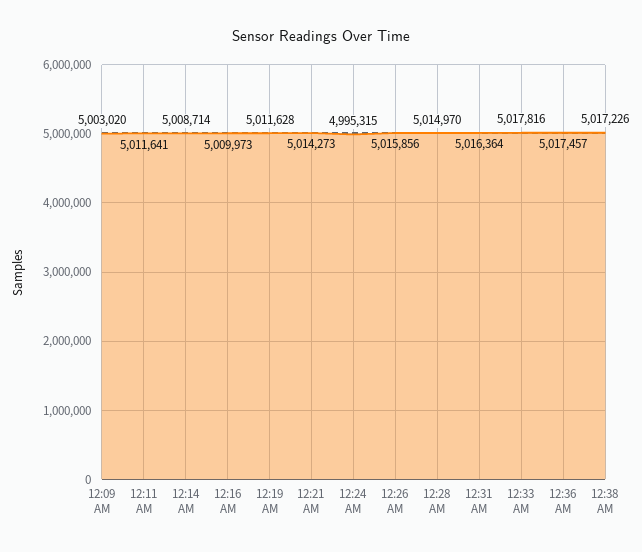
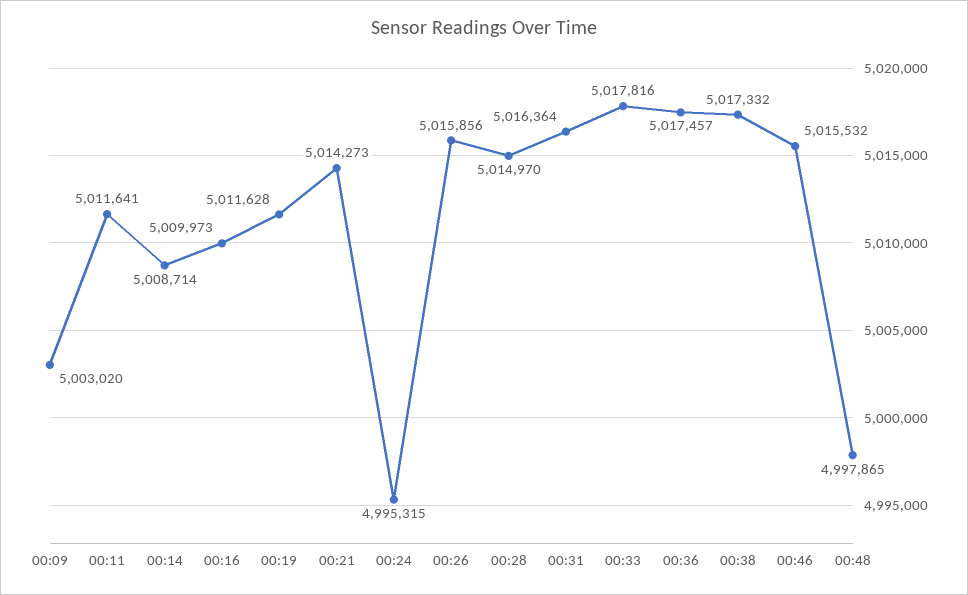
12:38 AM: 5017226 -> 5017332
00:46: none -> 5015532
00:48: none -> 4997865

